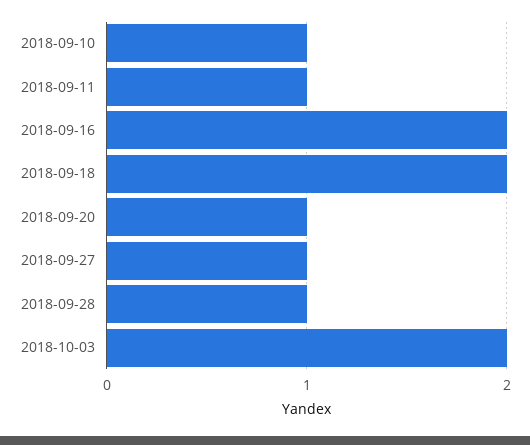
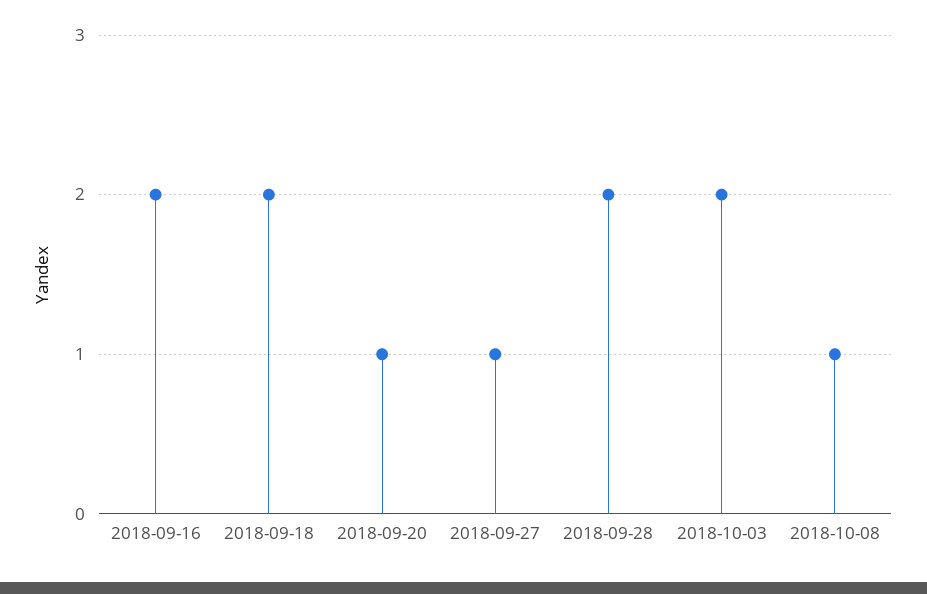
2018-09-10: 1 -> none
2018-09-11: 1 -> none
2018-09-28: 1 -> 2
2018-10-08: none -> 1

